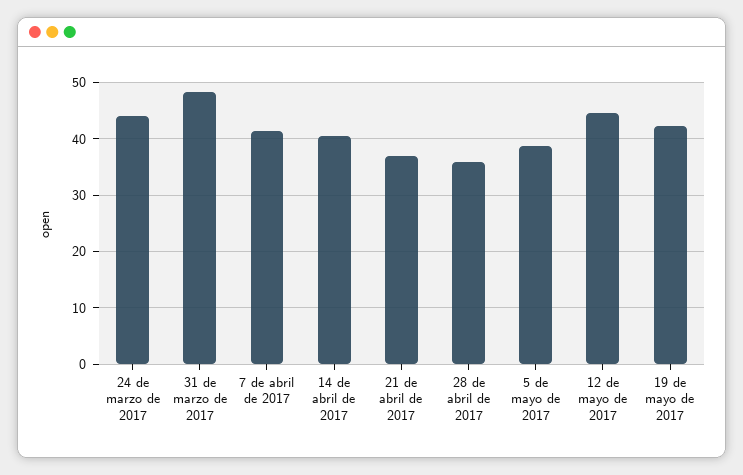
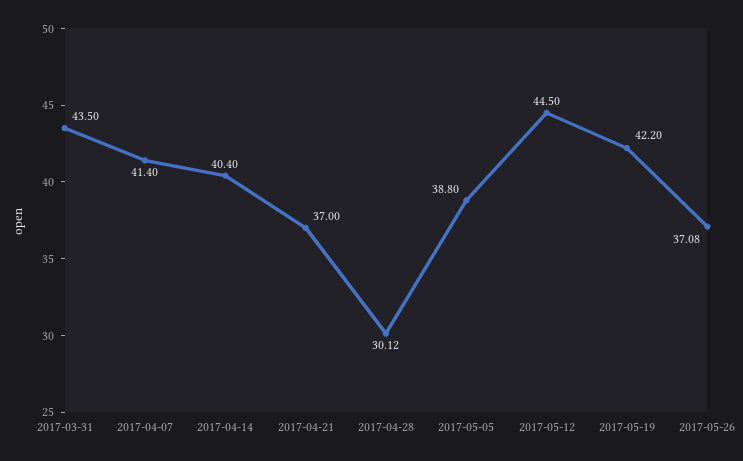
24 de marzo de 2017: 44 -> none
31 de marzo de 2017: 48 -> 43.5
28 de abril de 2017: 36 -> 30.12
2017-05-26: none -> 37.08

